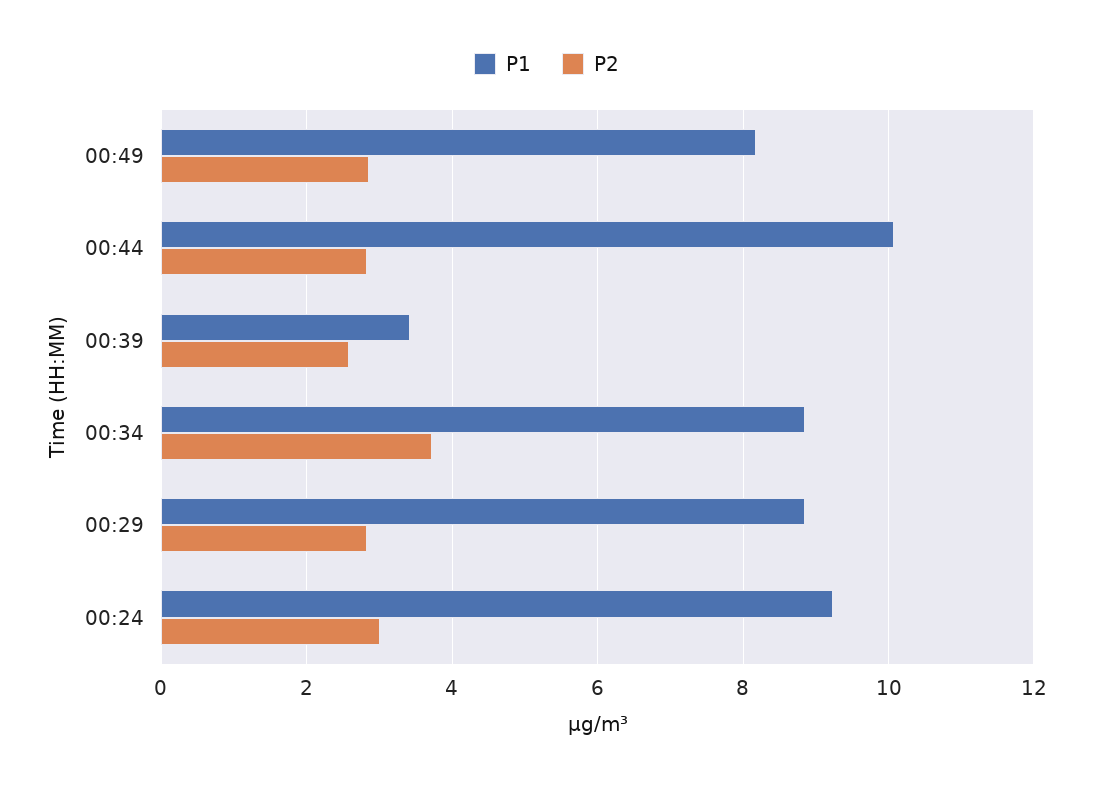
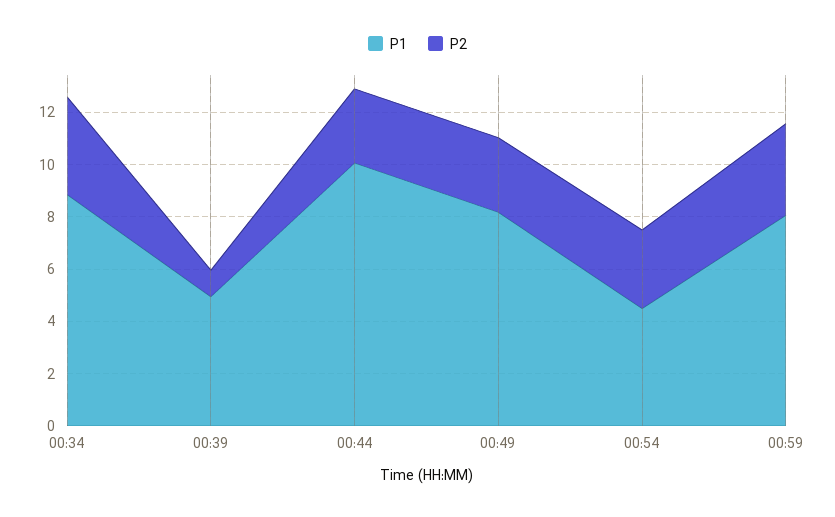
P1, 00:39: 3.4 -> 5
P2, 00:39: 2.6 -> 1
P1, 00:29: 8.8 -> none
P2, 00:29: 2.8 -> none
P1, 00:24: 9.2 -> none
P2, 00:24: 3 -> none
P1, 00:54: none -> 4.5
P2, 00:54: none -> 3
P1, 00:59: none -> 8
P2, 00:59: none -> 3.5

